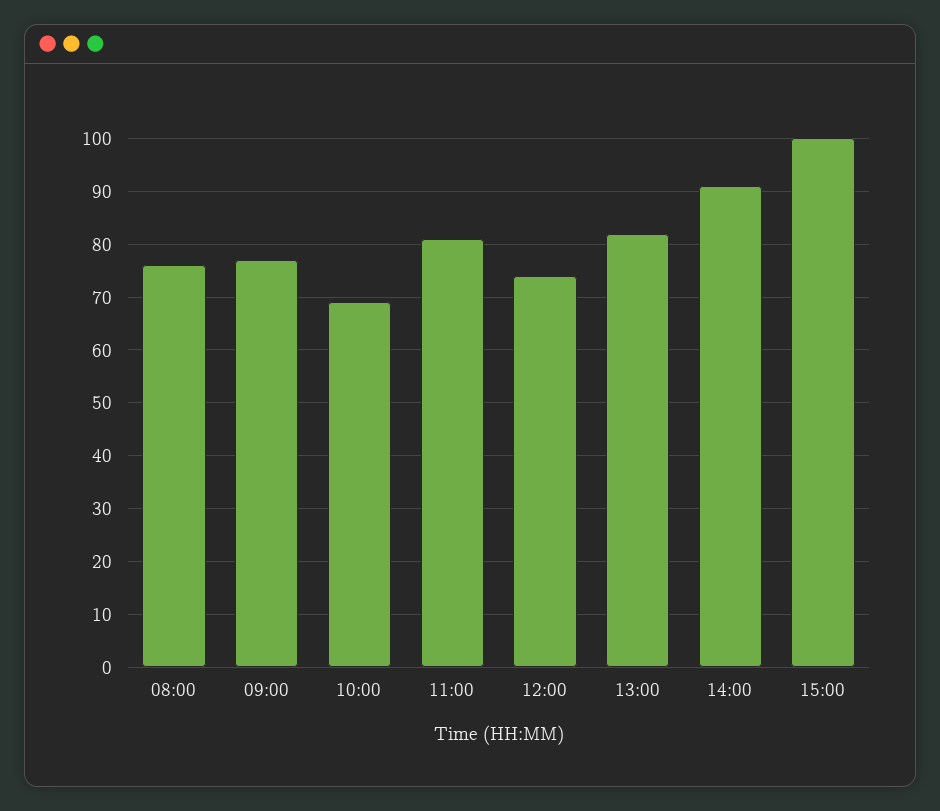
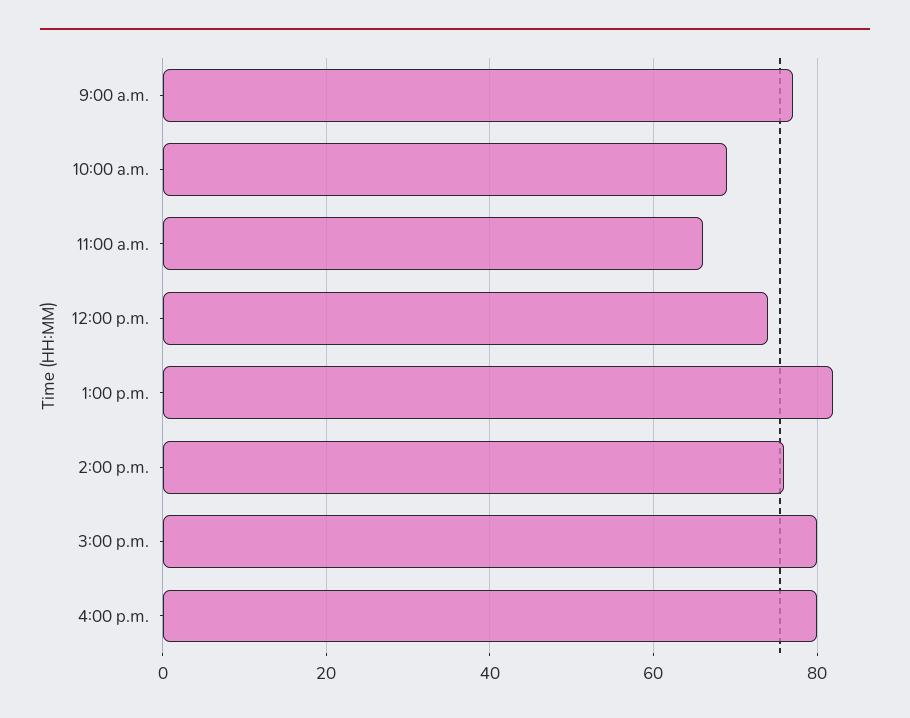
08:00: 75 -> none
11:00: 80 -> 65
14:00: 90 -> 75
15:00: 100 -> 80
4:00 p.m.: none -> 80

